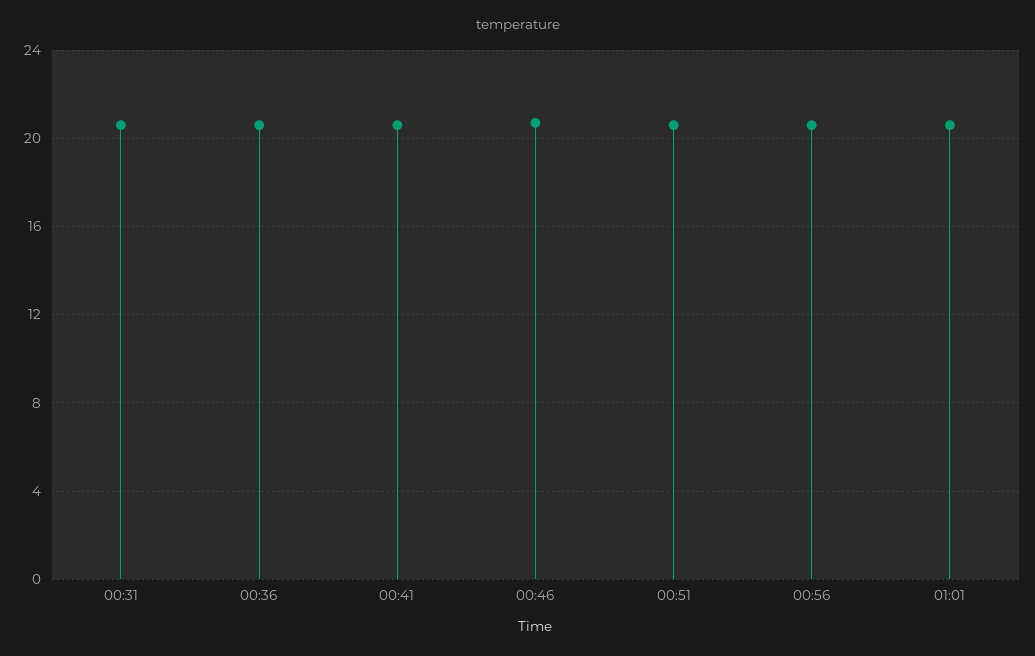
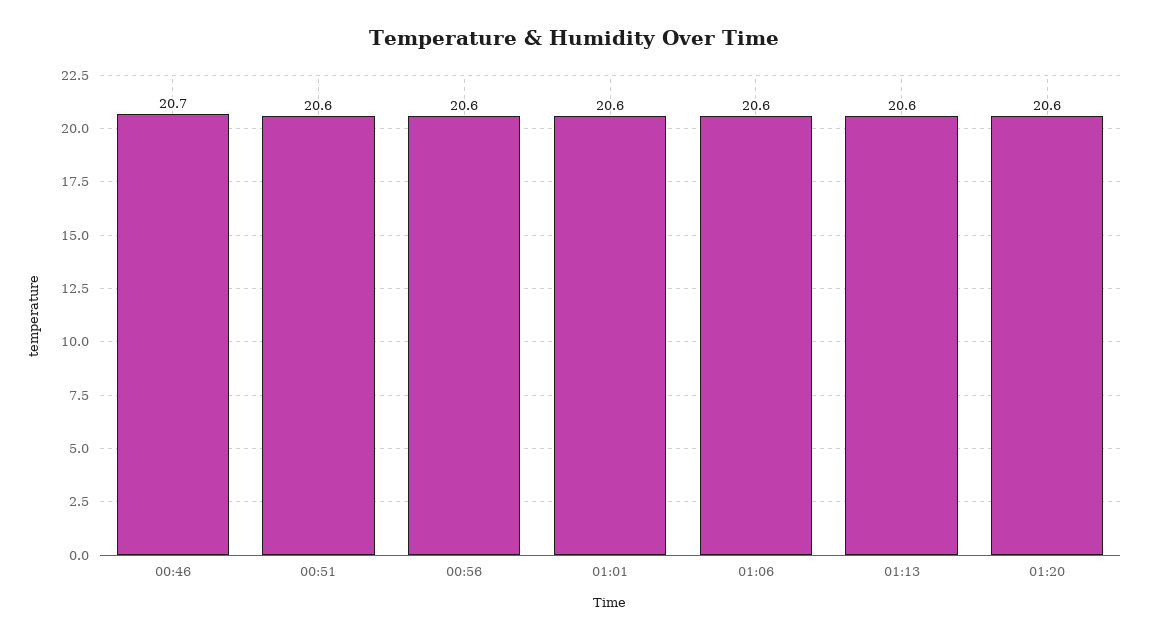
00:31: 20.5 -> none
00:36: 20.5 -> none
00:41: 20.5 -> none
01:06: none -> 20.6
01:13: none -> 20.6
01:20: none -> 20.6

